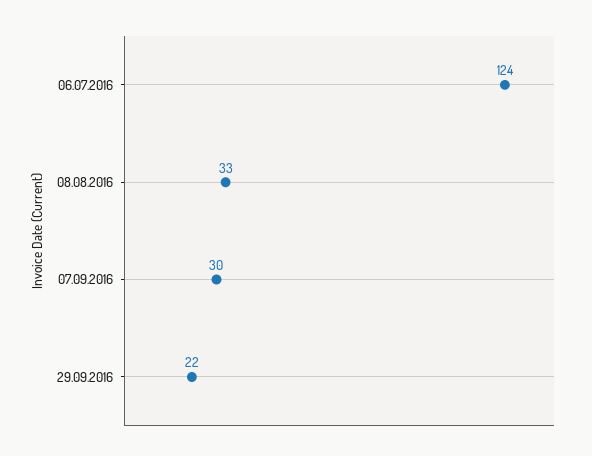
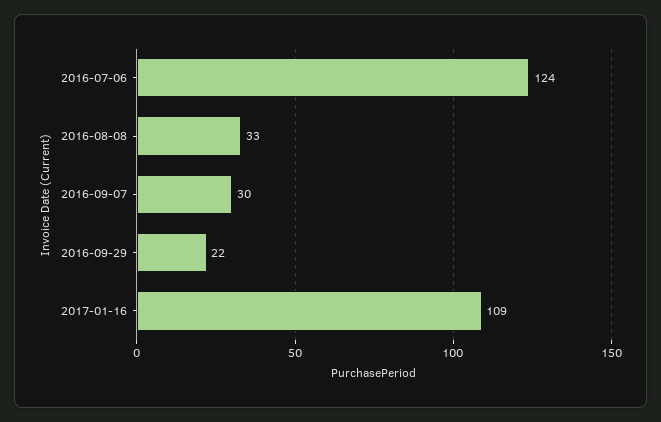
2017-01-16: none -> 109

